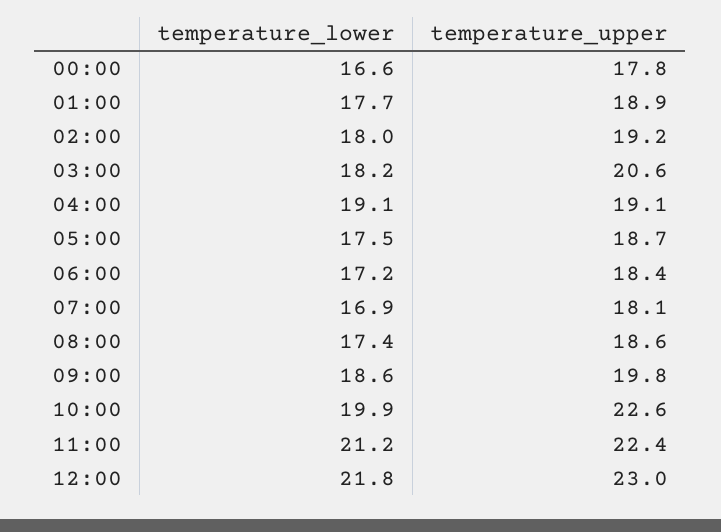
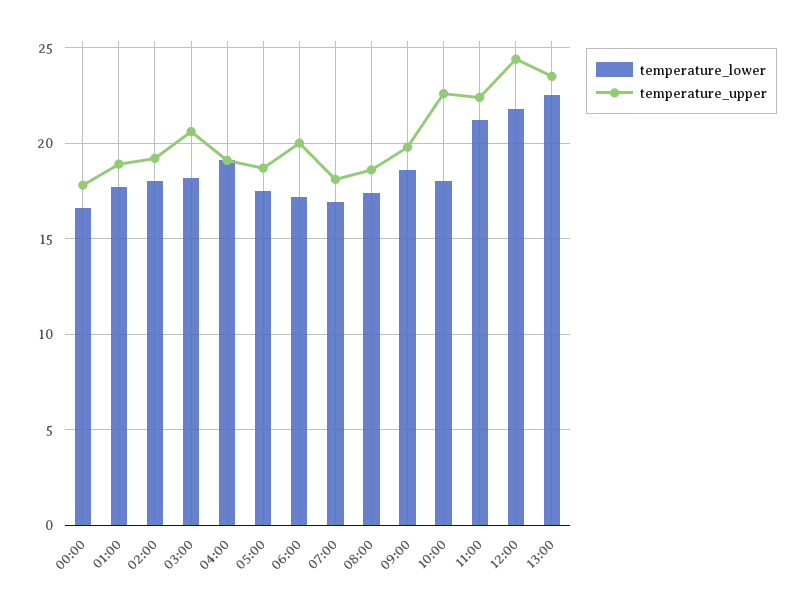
temperature_upper, 06:00: 18.4 -> 20
temperature_lower, 10:00: 19.9 -> 18
temperature_upper, 12:00: 23 -> 24.5
temperature_lower, 13:00: none -> 22.5
temperature_upper, 13:00: none -> 23.5

